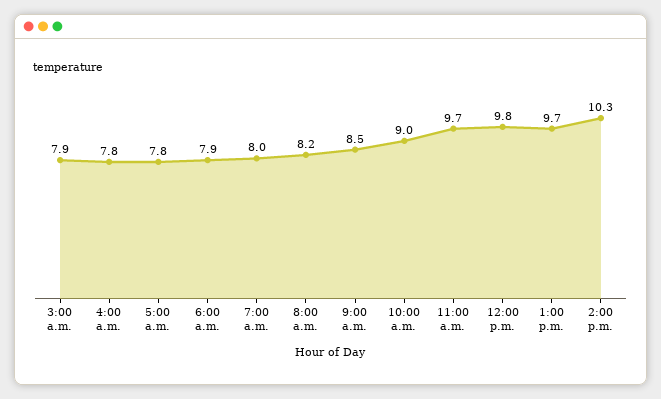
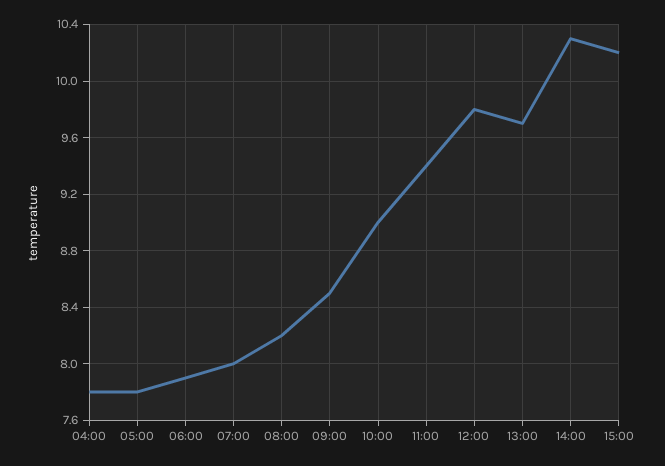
3:00 a.m.: 7.9 -> none
11:00 a.m.: 9.7 -> 9.4
15:00: none -> 10.2

